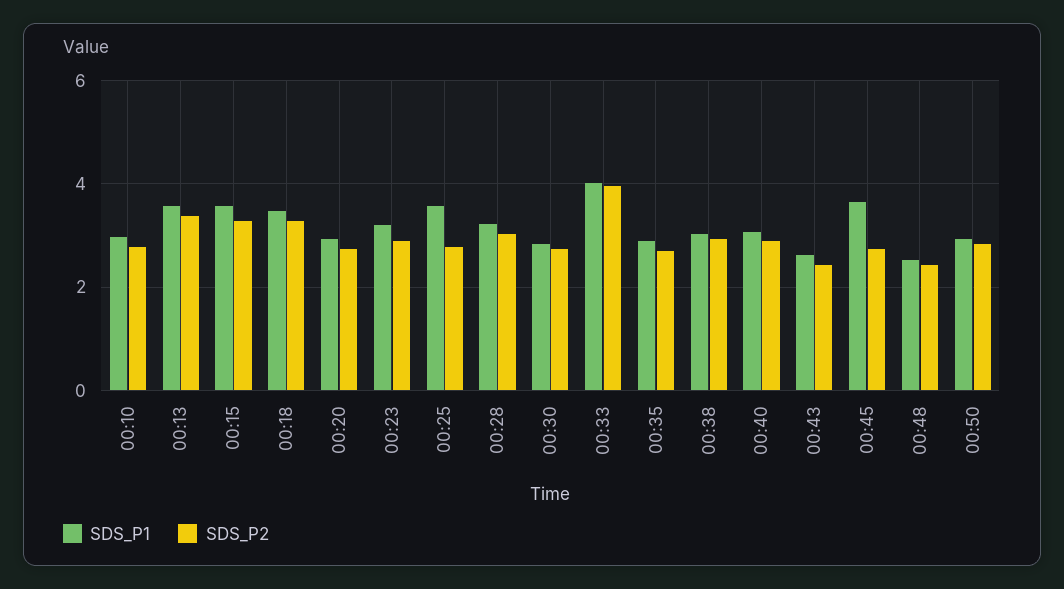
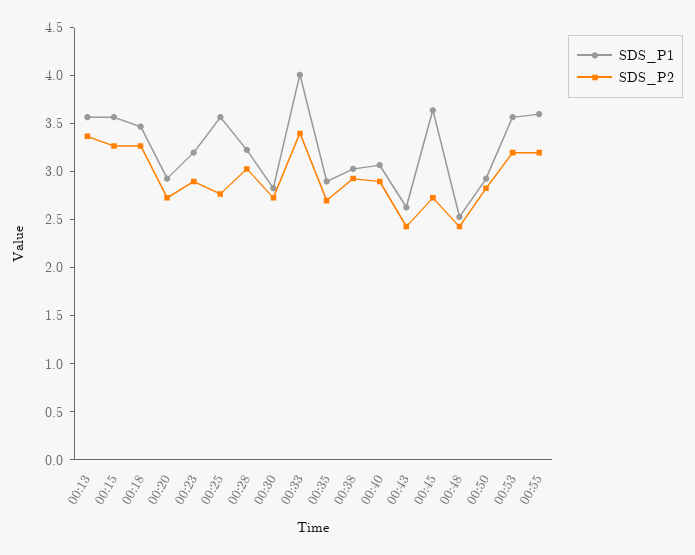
SDS_P1, 00:10: 3 -> none
SDS_P2, 00:10: 2.8 -> none
SDS_P2, 00:33: 4 -> 3.4
SDS_P1, 00:53: none -> 3.6
SDS_P2, 00:53: none -> 3.2
SDS_P1, 00:55: none -> 3.6
SDS_P2, 00:55: none -> 3.2

